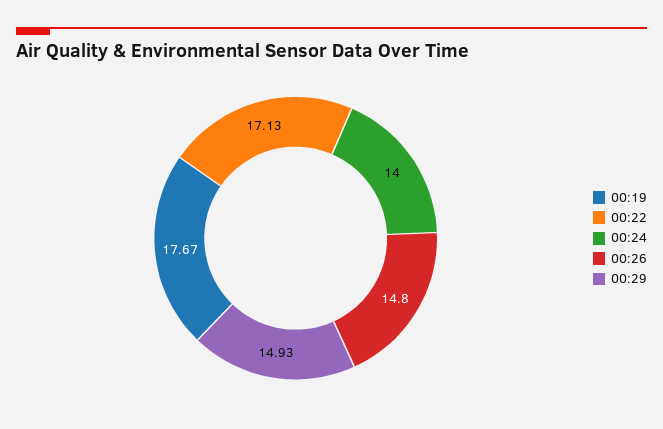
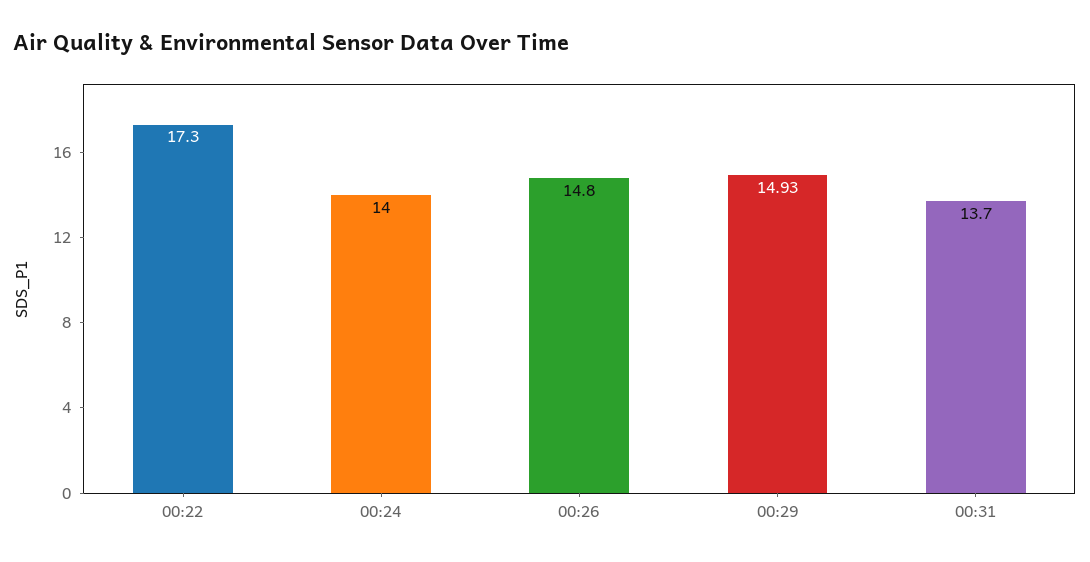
00:19: 17.67 -> none
00:22: 17.13 -> 17.3
00:31: none -> 13.7

